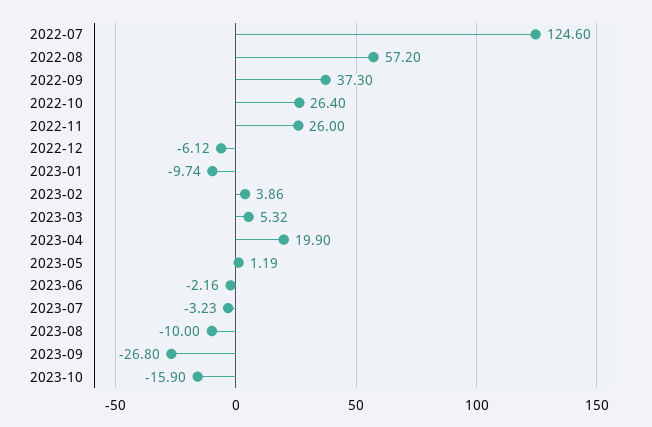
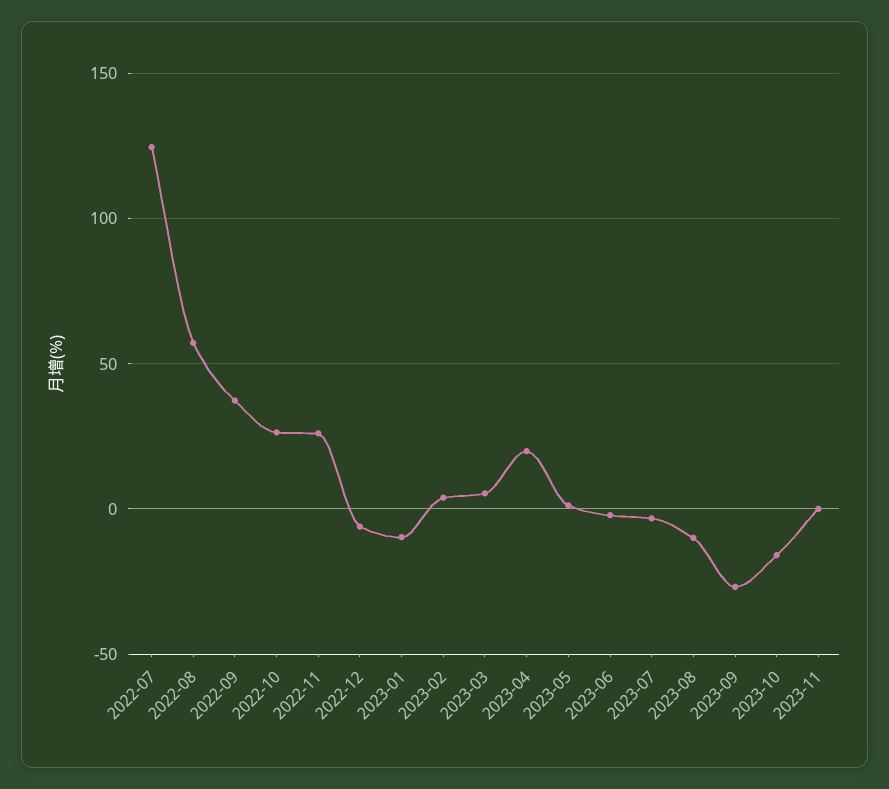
2023-11: none -> 0

